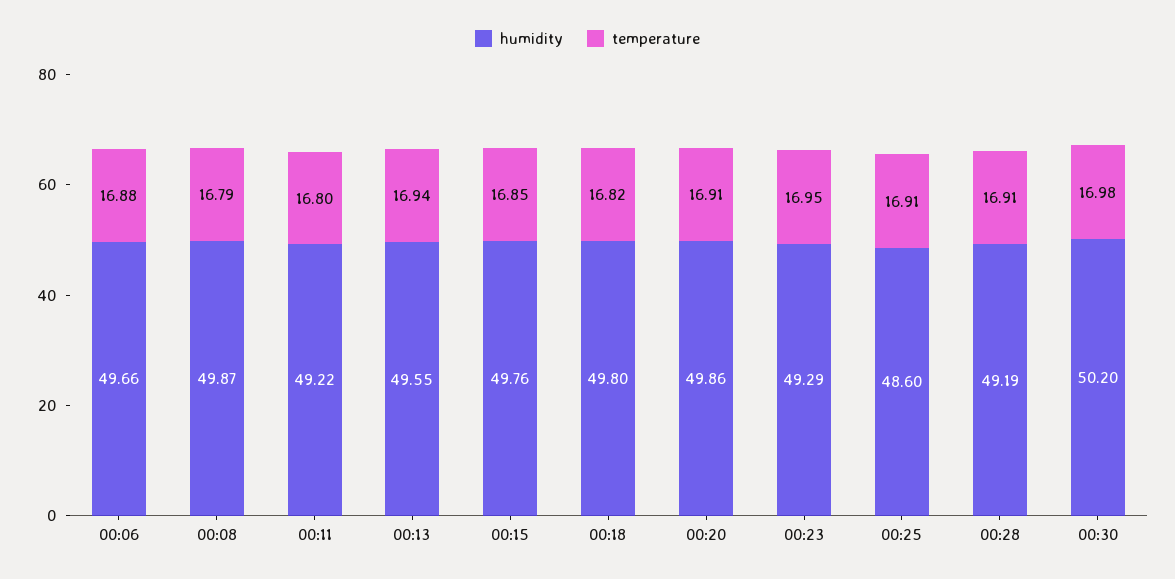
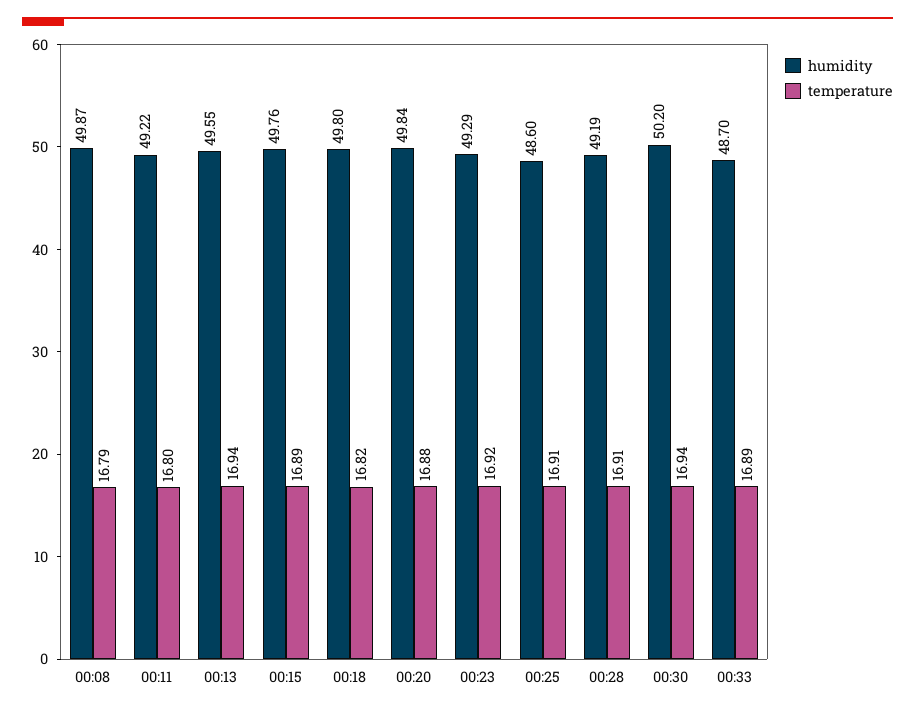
humidity, 00:06: 49.66 -> none
temperature, 00:06: 16.88 -> none
temperature, 00:15: 16.85 -> 16.89
humidity, 00:20: 49.86 -> 49.84
temperature, 00:20: 16.91 -> 16.88
temperature, 00:23: 16.95 -> 16.92
temperature, 00:30: 16.98 -> 16.94
humidity, 00:33: none -> 48.7
temperature, 00:33: none -> 16.89

